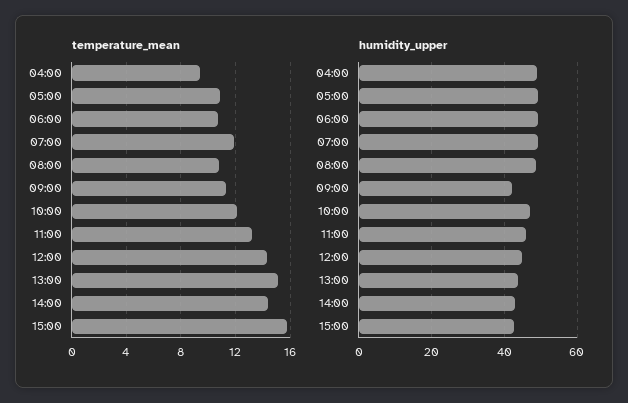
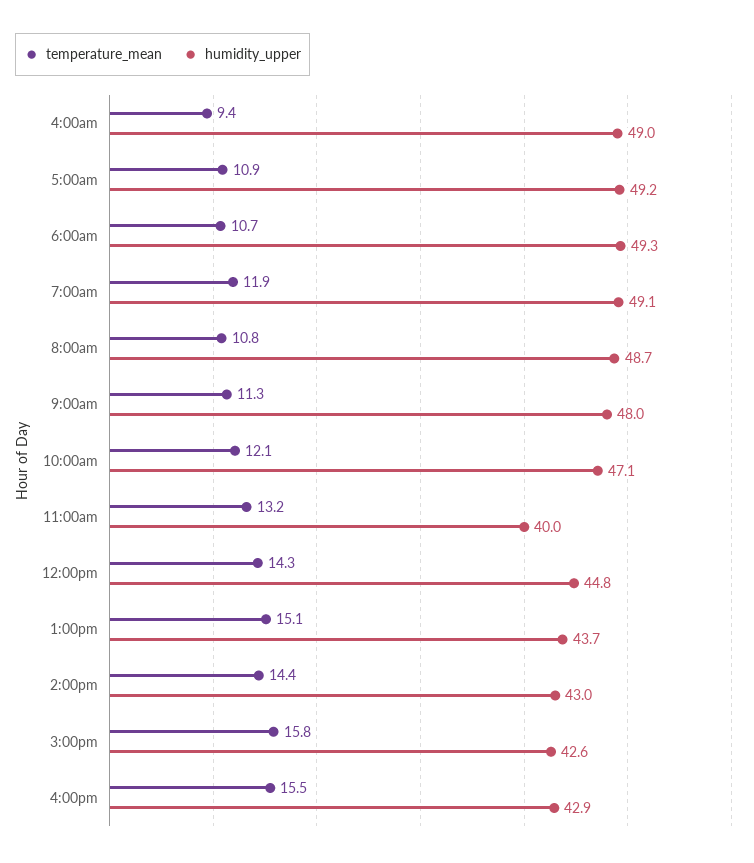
humidity_upper, 09:00: 42 -> 48
humidity_upper, 11:00: 46 -> 40
temperature_mean, 4:00pm: none -> 15.5
humidity_upper, 4:00pm: none -> 42.9

